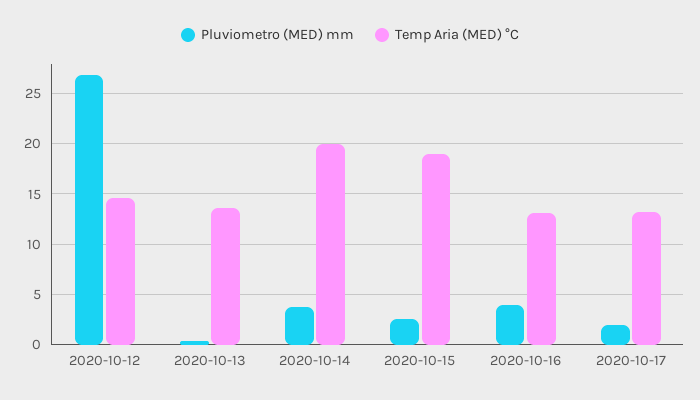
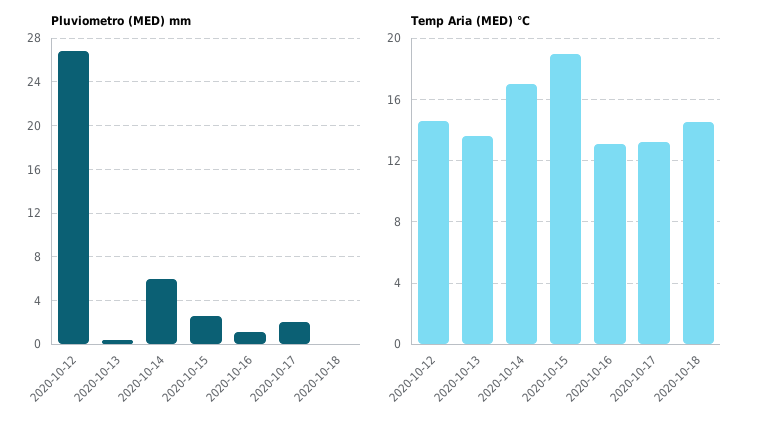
Pluviometro (MED) mm, 2020-10-14: 4 -> 6
Temp Aria (MED) °C, 2020-10-14: 20 -> 17
Pluviometro (MED) mm, 2020-10-16: 4 -> 1
Pluviometro (MED) mm, 2020-10-18: none -> 0
Temp Aria (MED) °C, 2020-10-18: none -> 14.5

